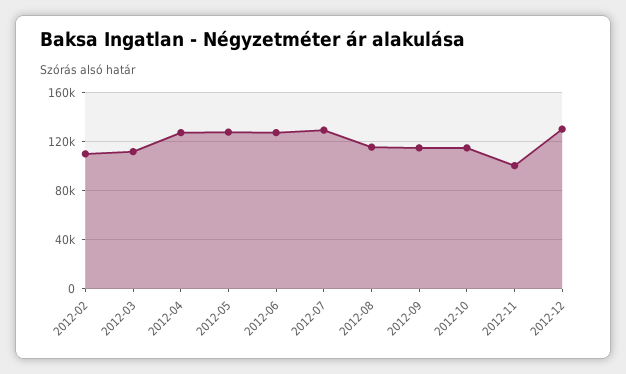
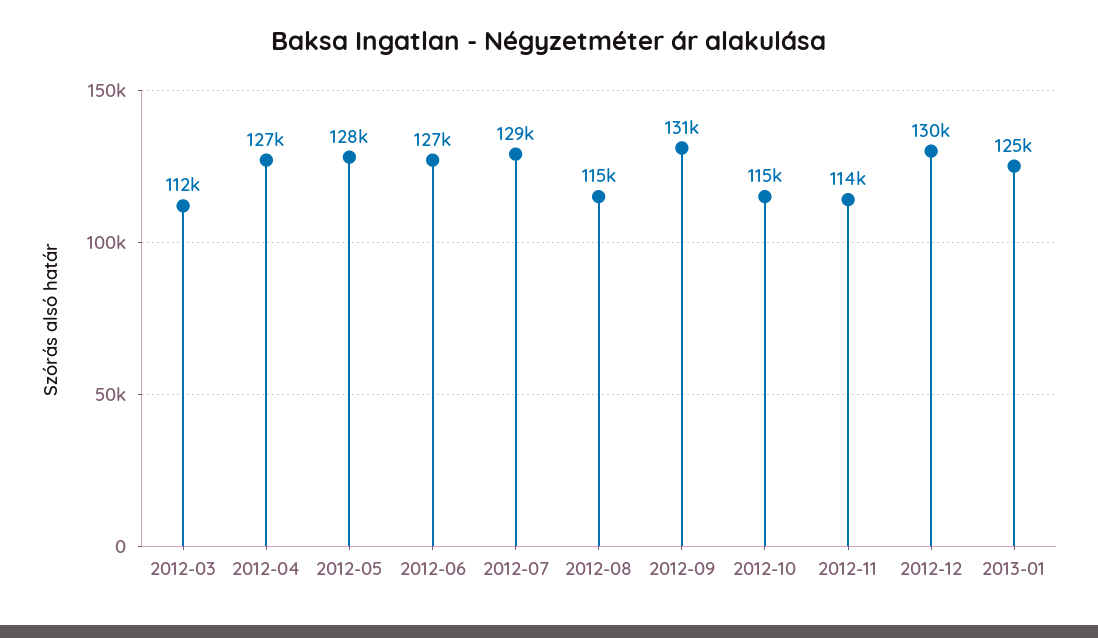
2012-02: 110000 -> none
2012-09: 115000 -> 131000
2012-11: 100000 -> 114000
2013-01: none -> 125000

